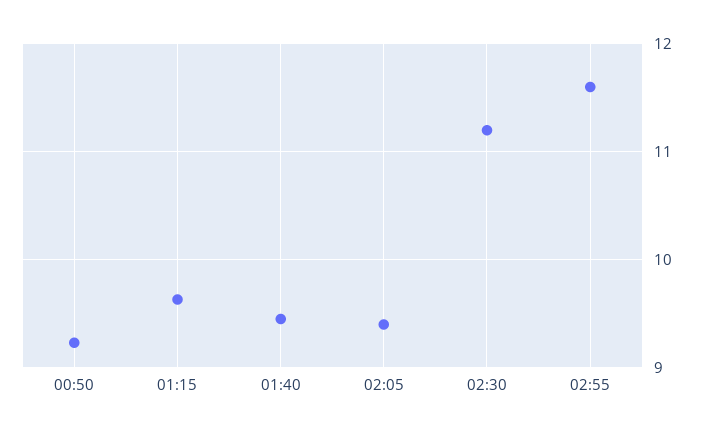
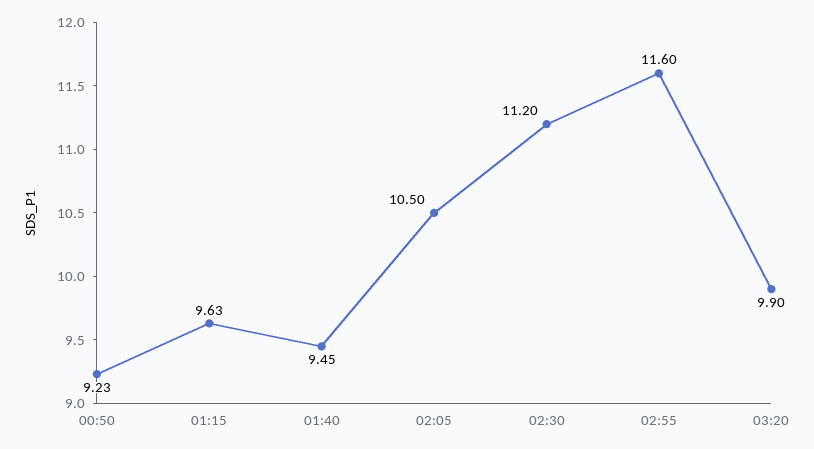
02:05: 9.4 -> 10.5
03:20: none -> 9.9

